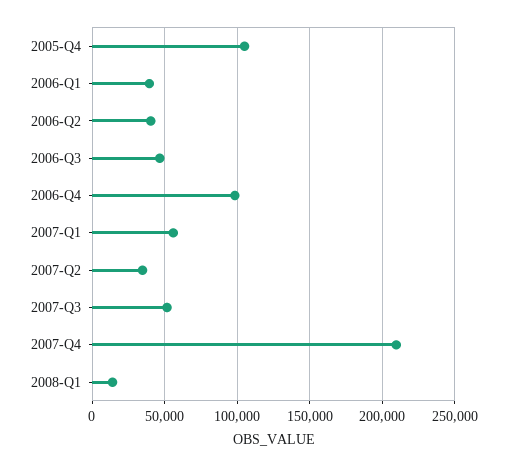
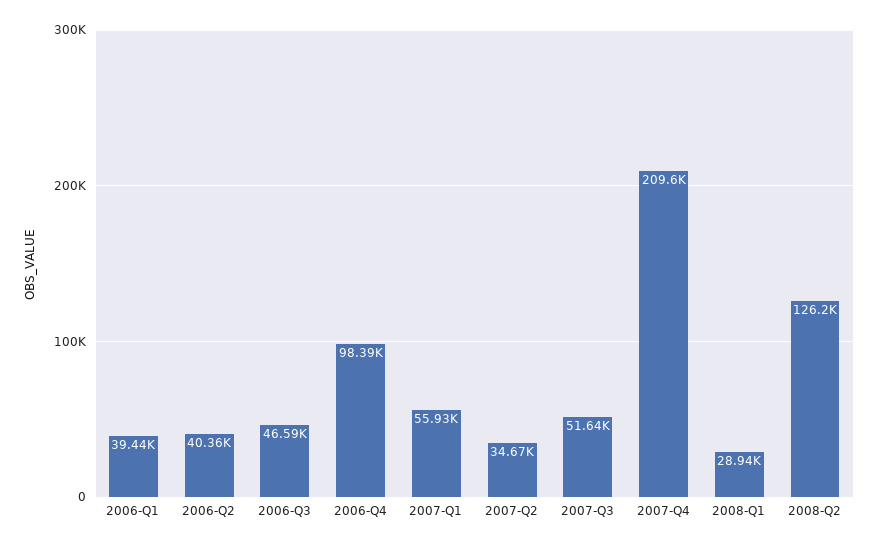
2005-Q4: 105000 -> none
2008-Q1: 15000 -> 28940
2008-Q2: none -> 126200

